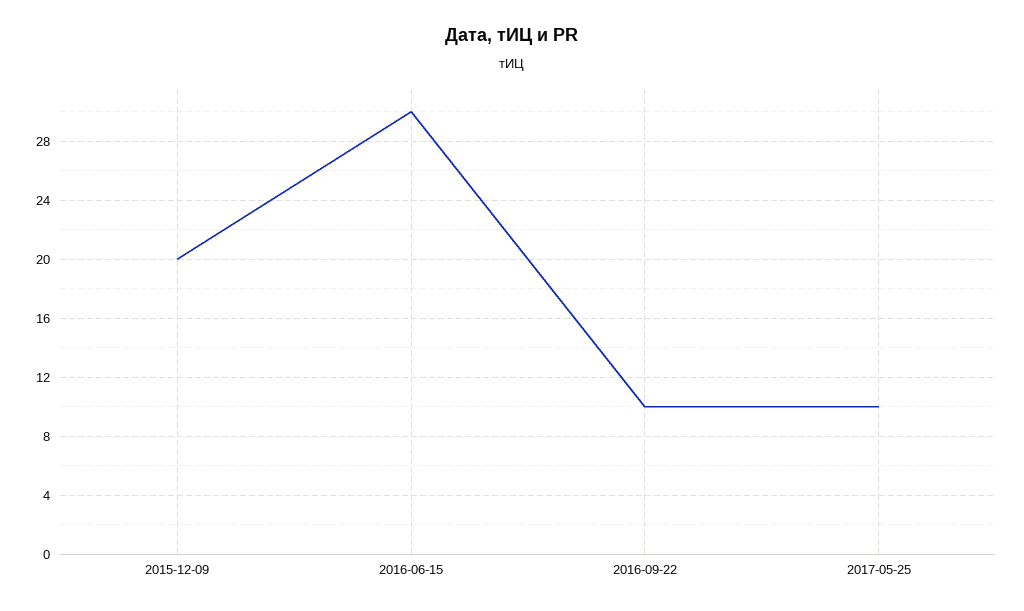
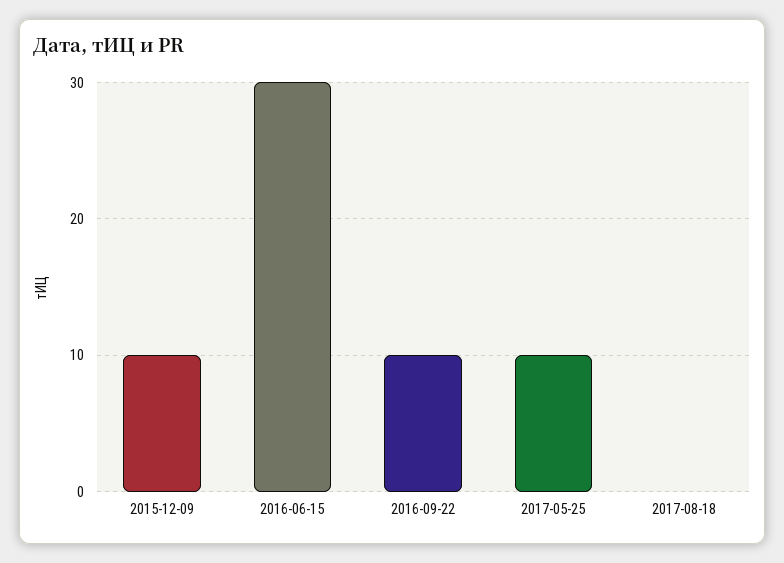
2015-12-09: 20 -> 10
2017-08-18: none -> 0

